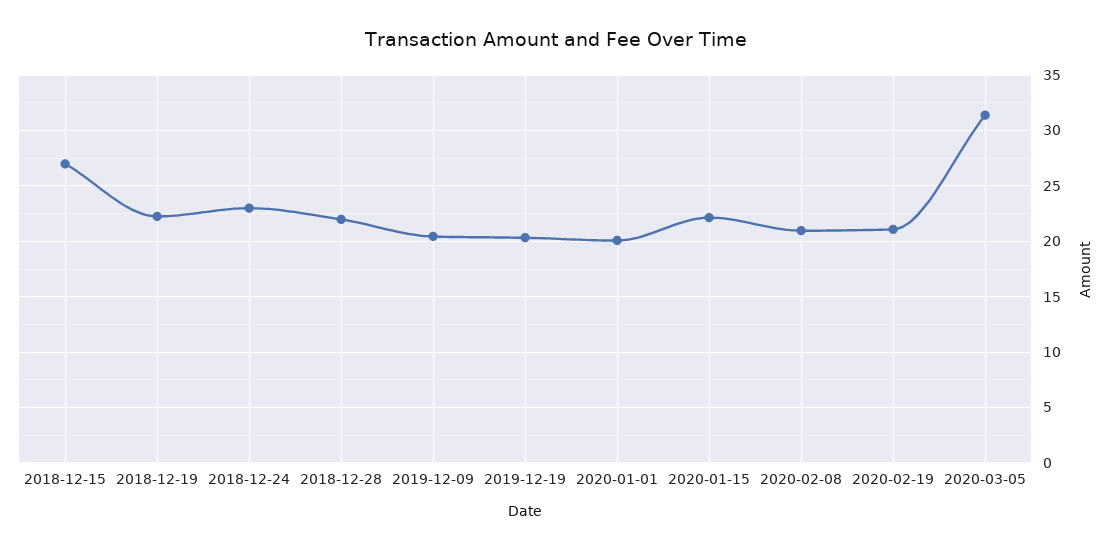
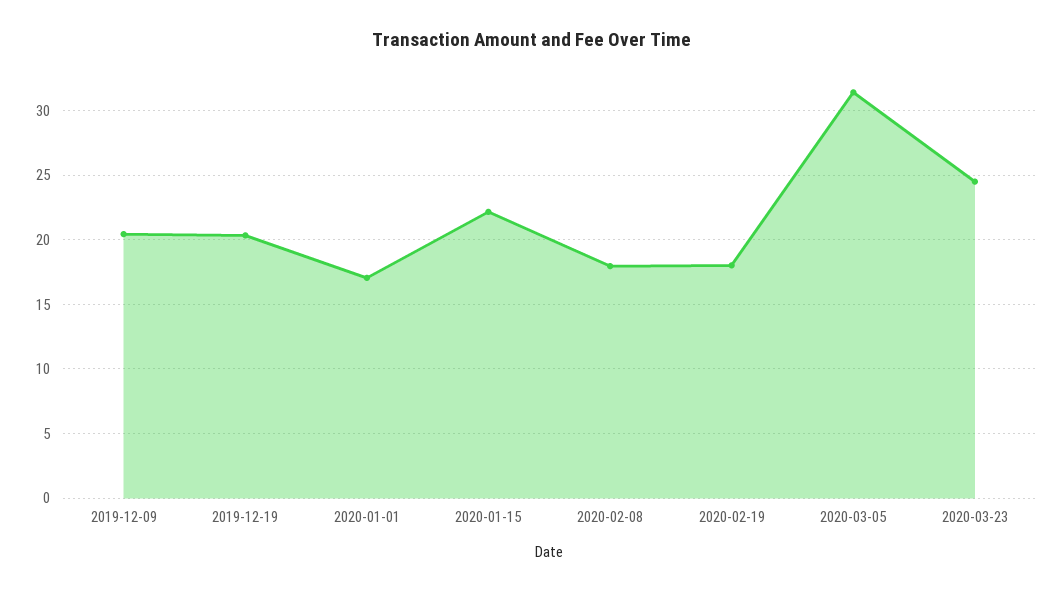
2018-12-15: 27 -> none
2018-12-19: 22 -> none
2018-12-24: 23 -> none
2018-12-28: 22 -> none
2020-01-01: 20 -> 17
2020-02-08: 21 -> 18
2020-02-19: 21 -> 18
2020-03-23: none -> 24.5

